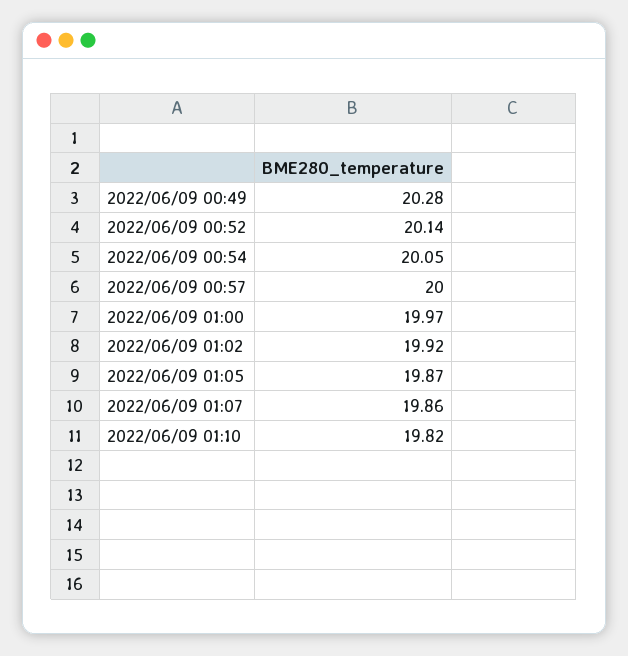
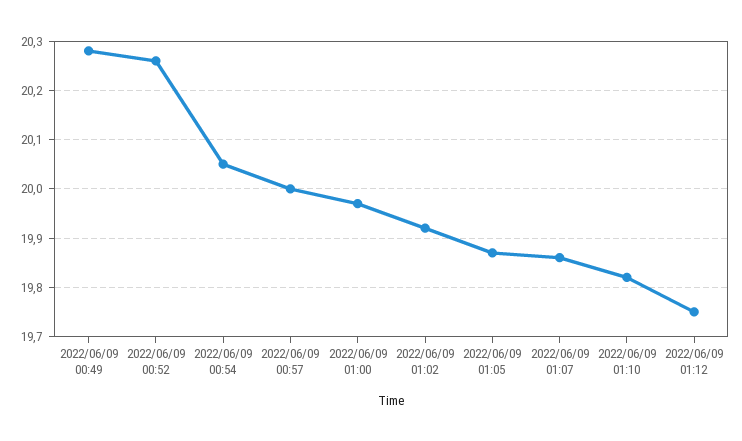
2022/06/09 00:52: 20.14 -> 20.25
2022/06/09 01:12: none -> 19.75

